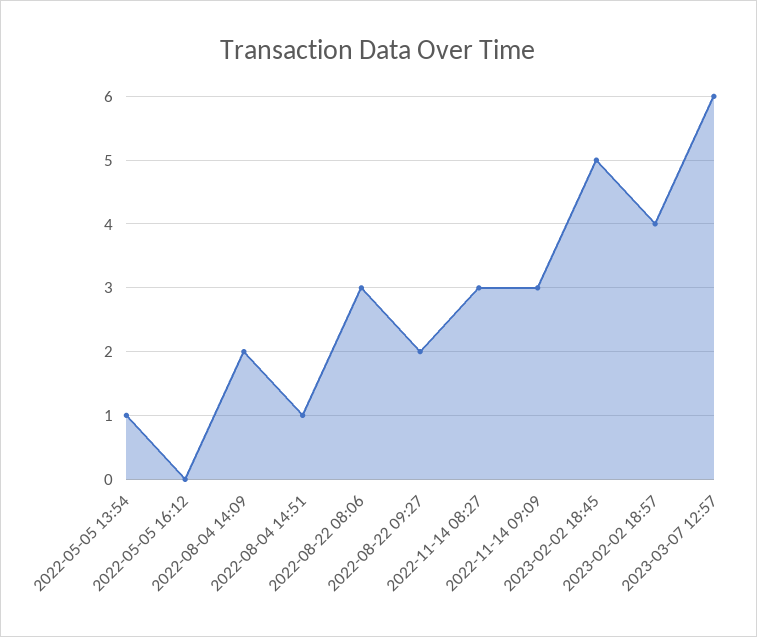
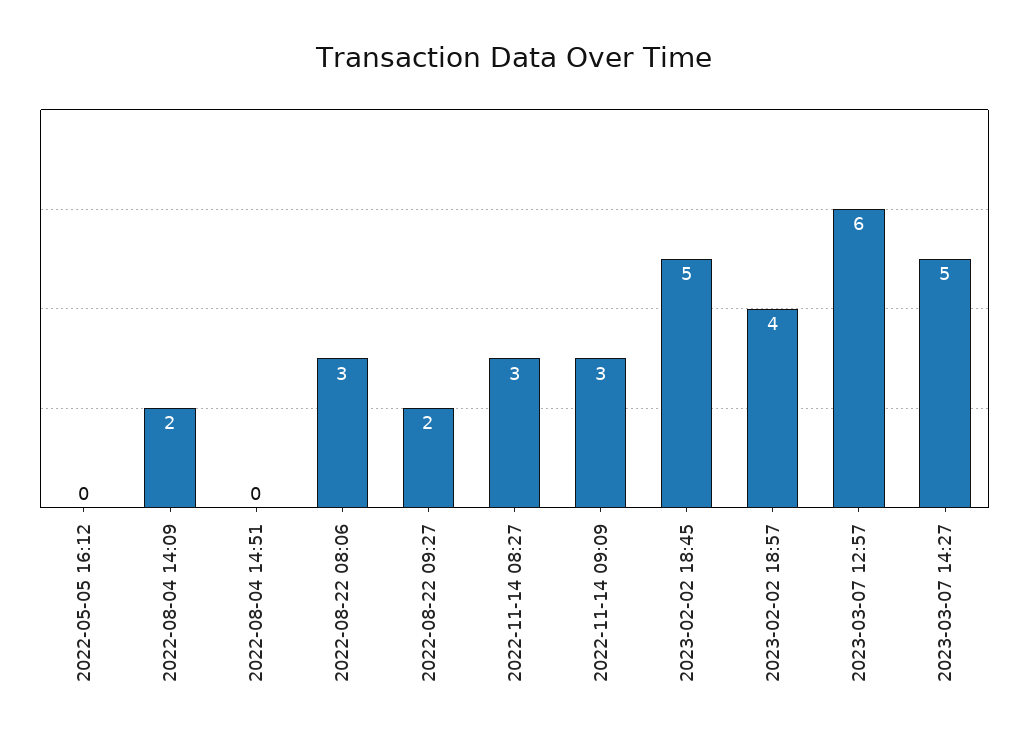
2022-05-05 13:54: 1 -> none
2022-08-04 14:51: 1 -> 0
2023-03-07 14:27: none -> 5

